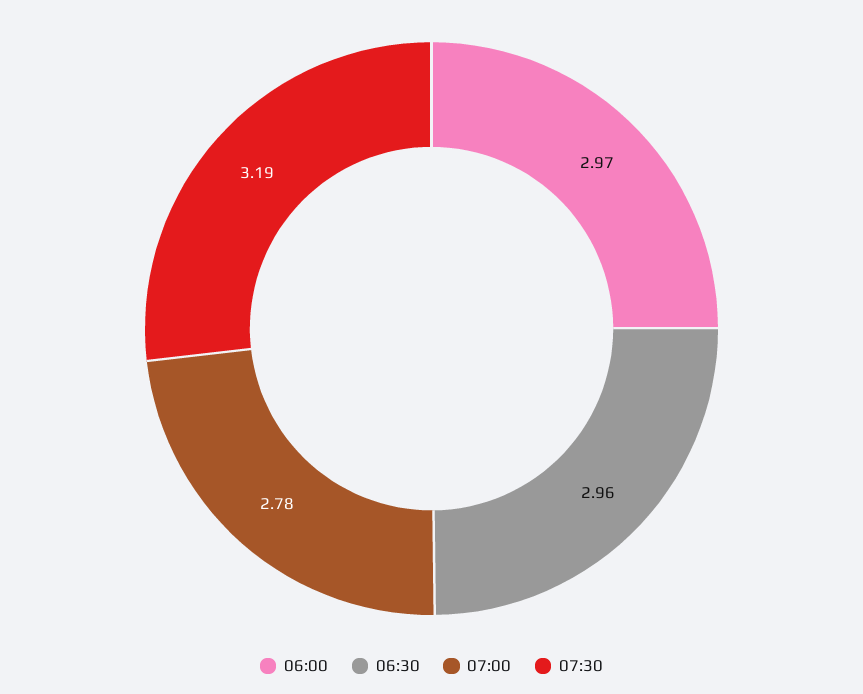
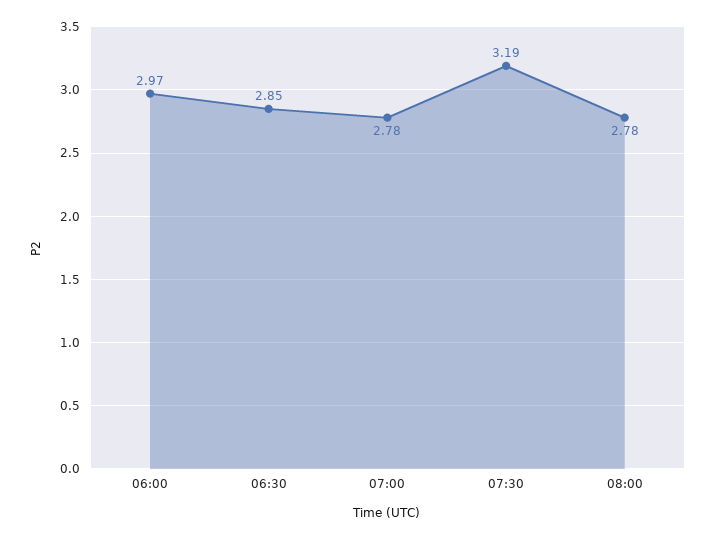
06:30: 2.96 -> 2.85
08:00: none -> 2.78

